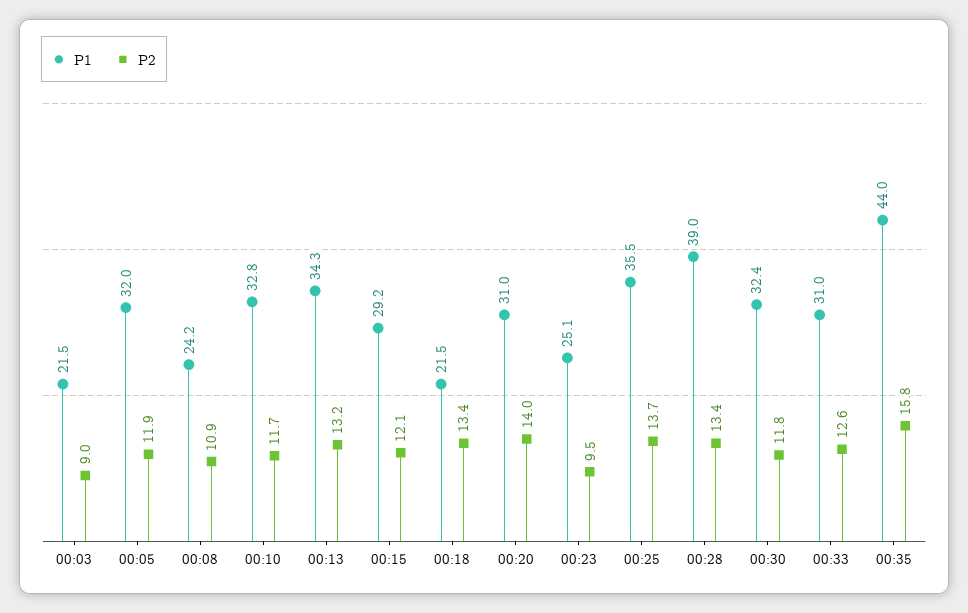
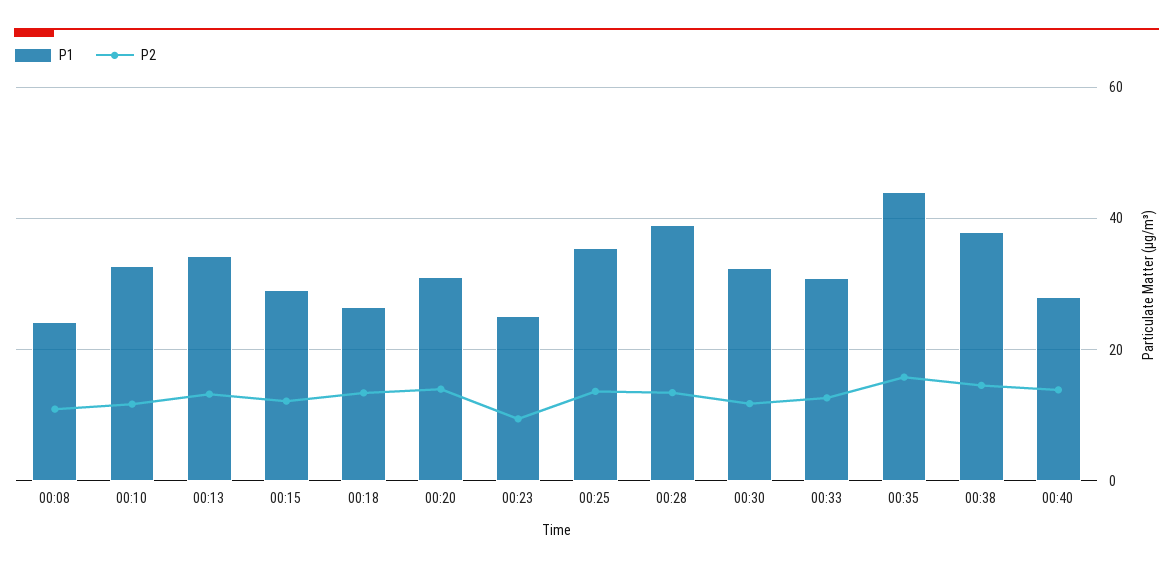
P1, 00:03: 21.5 -> none
P2, 00:03: 9 -> none
P1, 00:05: 32 -> none
P2, 00:05: 11.9 -> none
P1, 00:18: 21.5 -> 26
P1, 00:38: none -> 38
P2, 00:38: none -> 14
P1, 00:40: none -> 28
P2, 00:40: none -> 14

